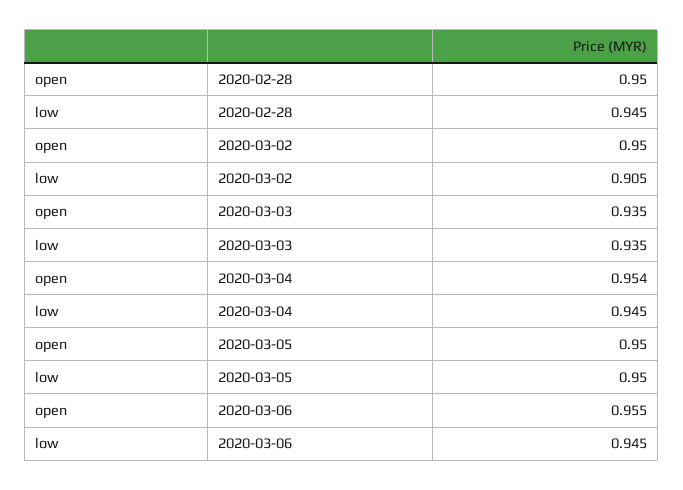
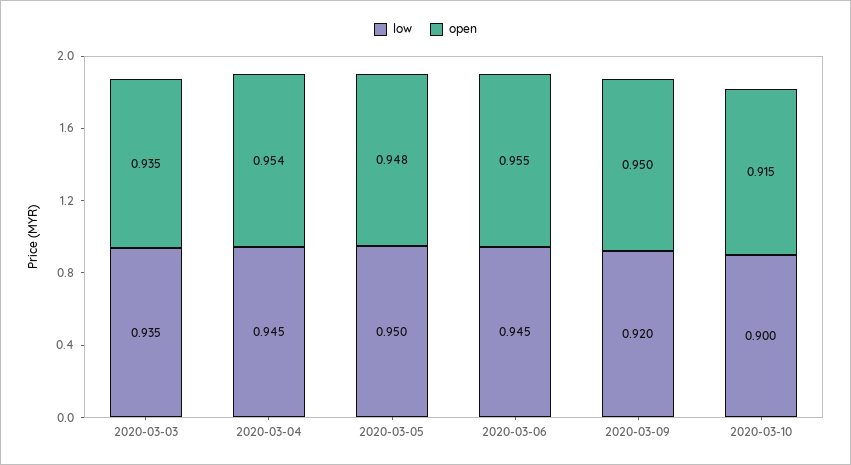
open, 2020-02-28: 0.95 -> none
low, 2020-02-28: 0.945 -> none
open, 2020-03-02: 0.95 -> none
low, 2020-03-02: 0.905 -> none
open, 2020-03-05: 0.95 -> 0.948
low, 2020-03-09: none -> 0.92
open, 2020-03-09: none -> 0.95
low, 2020-03-10: none -> 0.9
open, 2020-03-10: none -> 0.915

